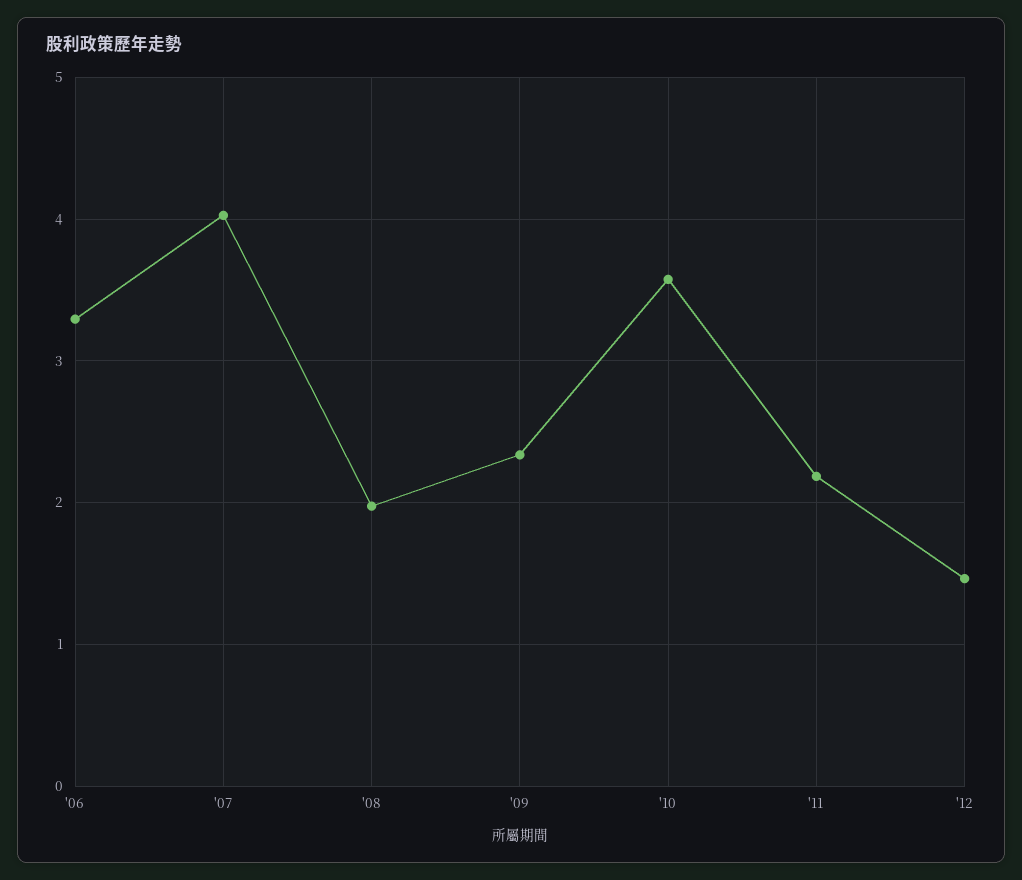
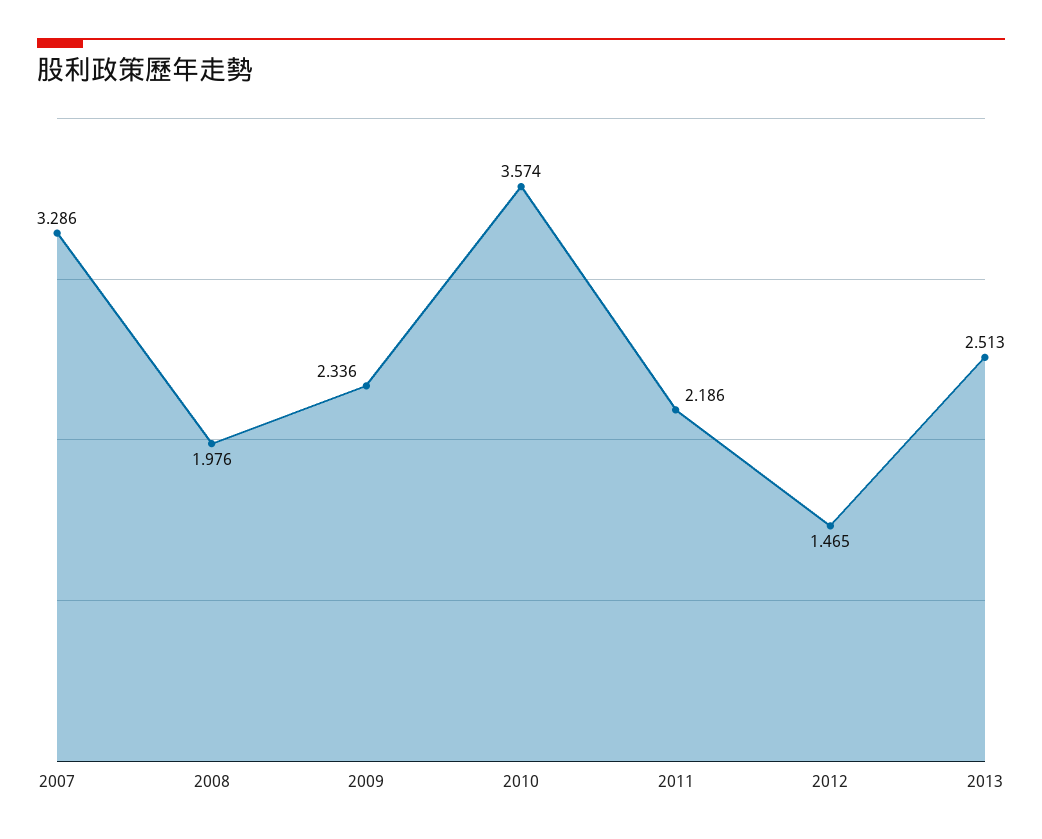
'06: 3.3 -> none
'07: 4 -> 3.286
2013: none -> 2.513

